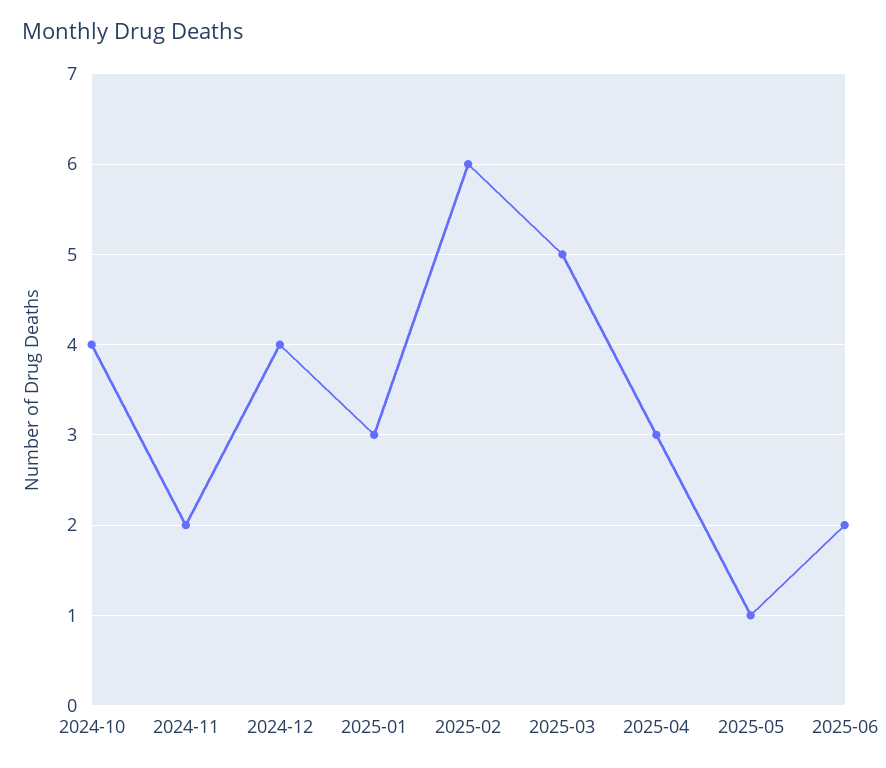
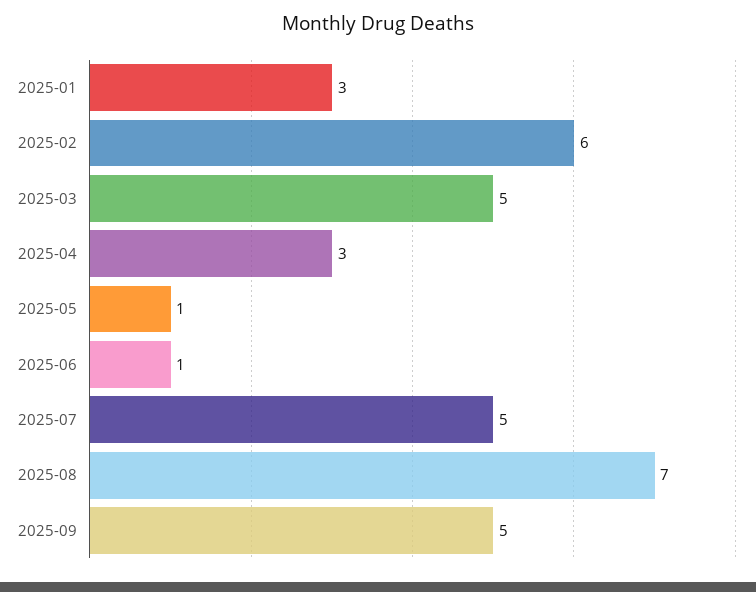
2024-10: 4 -> none
2024-11: 2 -> none
2024-12: 4 -> none
2025-06: 2 -> 1
2025-07: none -> 5
2025-08: none -> 7
2025-09: none -> 5

